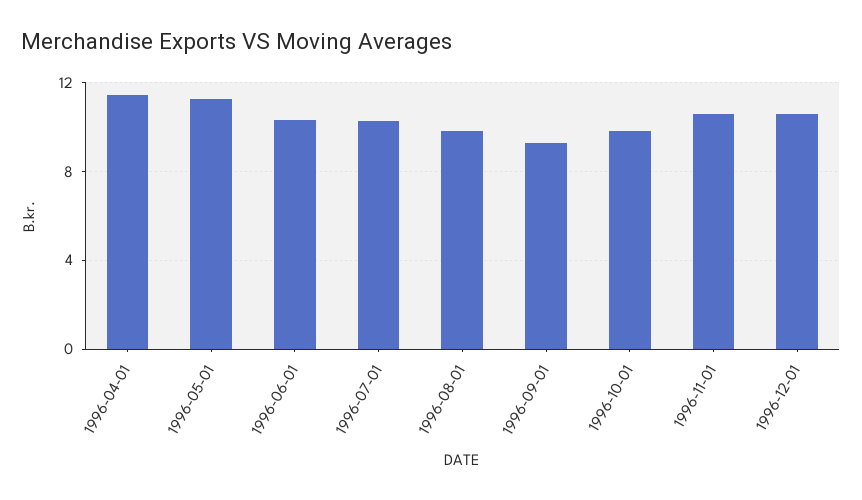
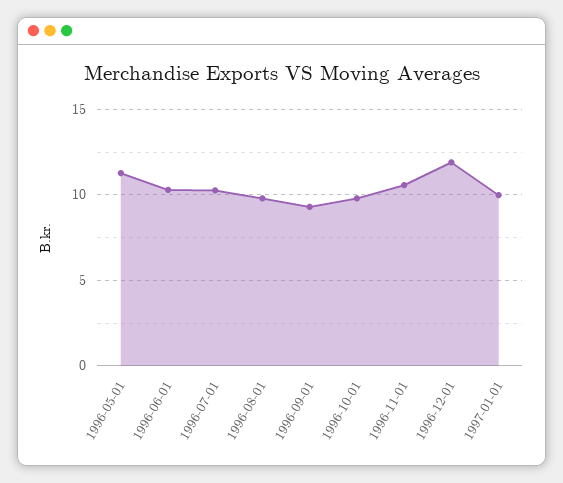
1996-04-01: 11.5 -> none
1996-12-01: 10.5 -> 12
1997-01-01: none -> 10

